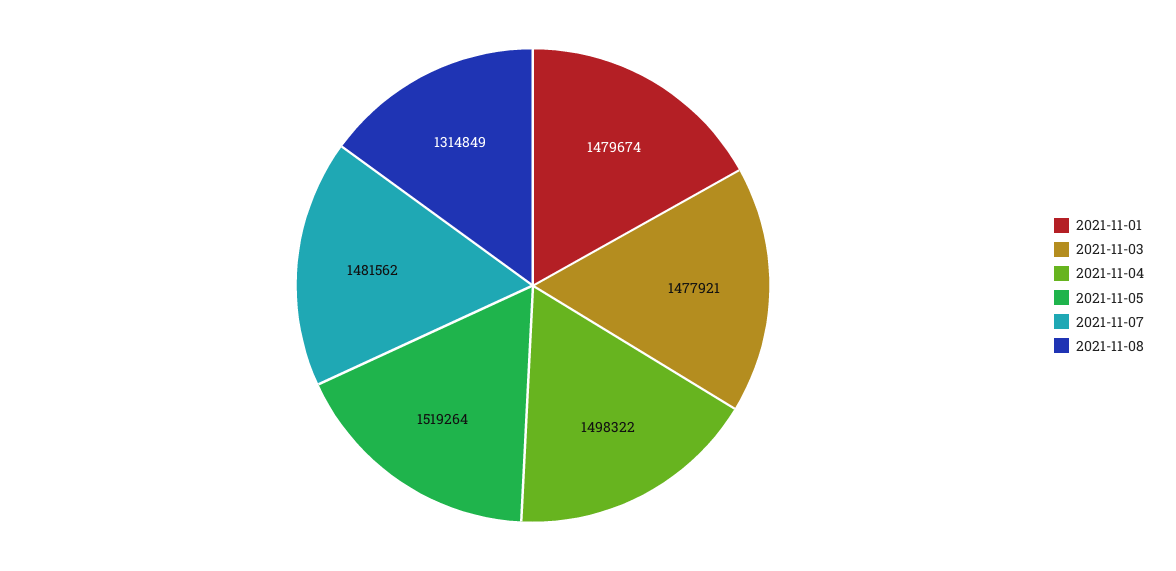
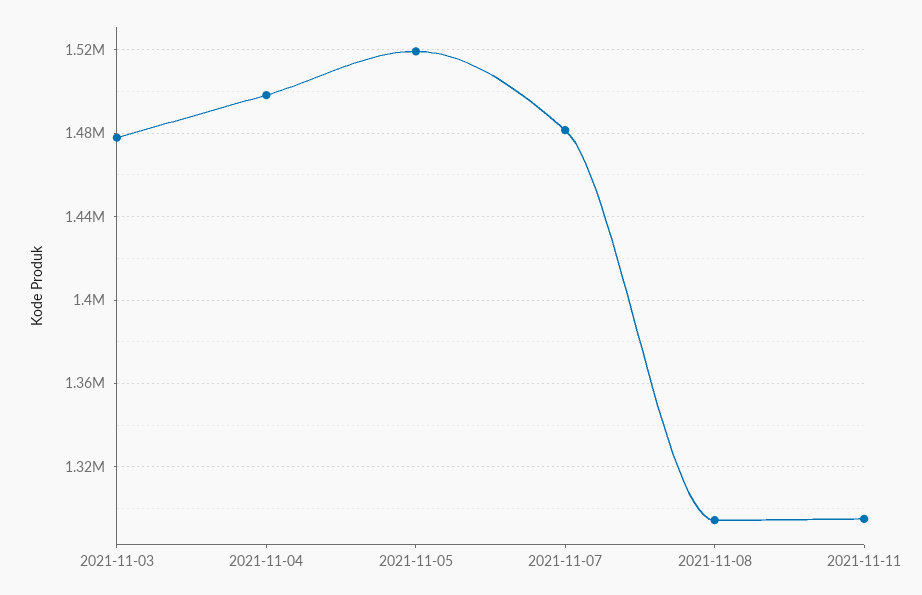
2021-11-01: 1479674 -> none
2021-11-08: 1314849 -> 1295000
2021-11-11: none -> 1295000

